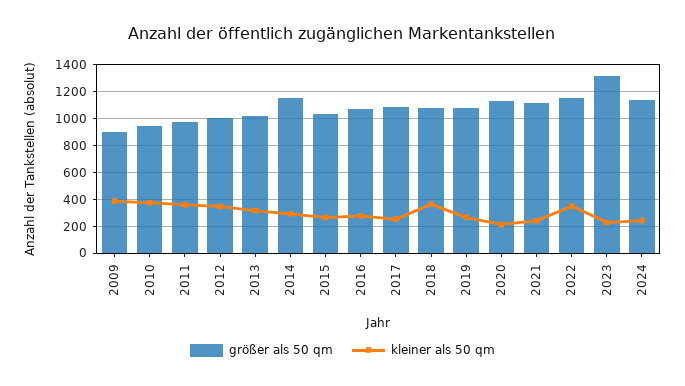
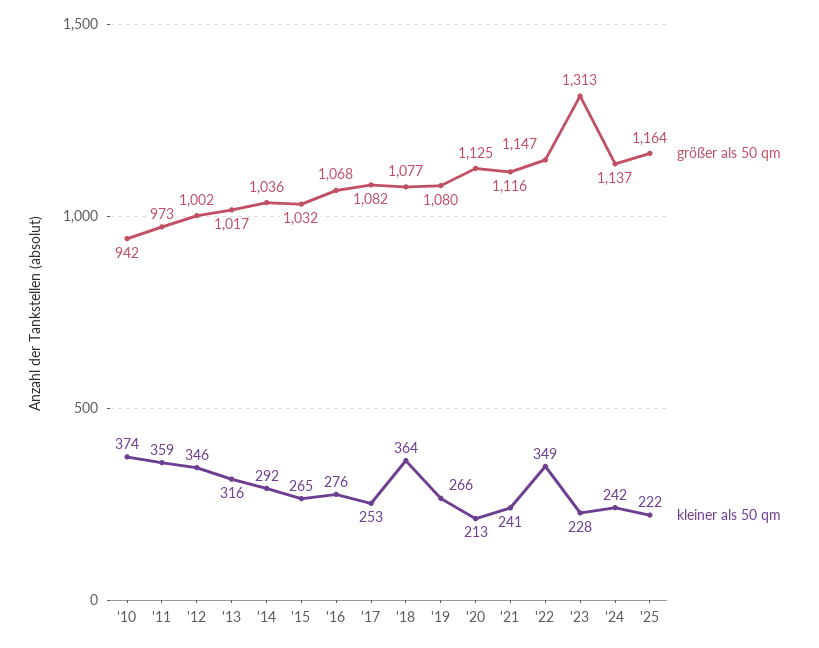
größer als 50 qm, 2009: 900 -> none
kleiner als 50 qm, 2009: 400 -> none
größer als 50 qm, 2014: 1150 -> 1036
größer als 50 qm, '25: none -> 1164
kleiner als 50 qm, '25: none -> 222

